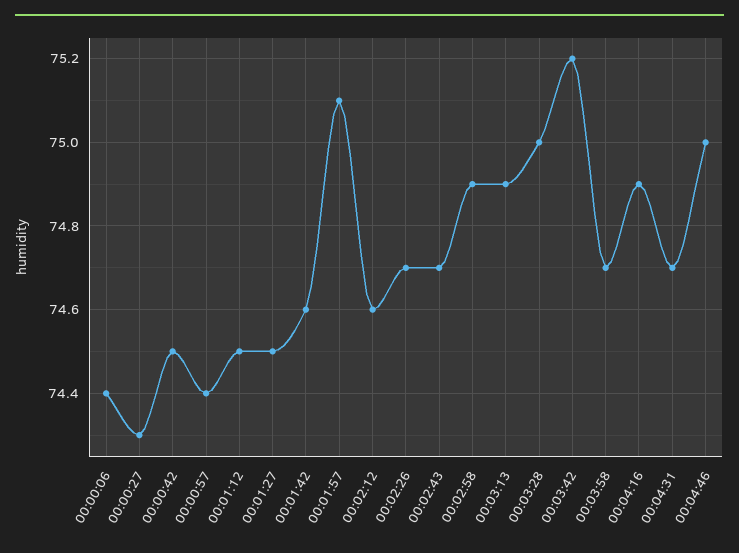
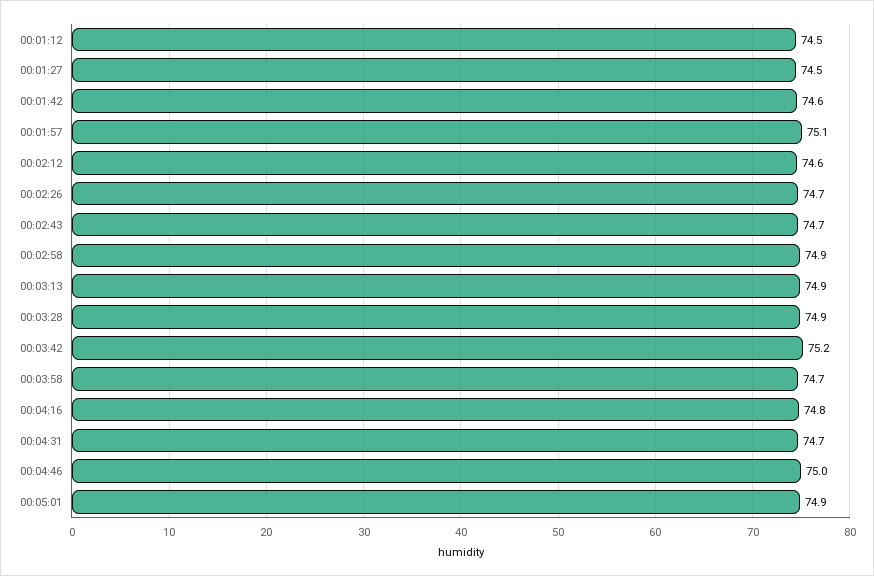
00:00:06: 74.4 -> none
00:00:27: 74.3 -> none
00:00:42: 74.5 -> none
00:00:57: 74.4 -> none
00:03:28: 75 -> 74.9
00:04:16: 74.9 -> 74.8
00:05:01: none -> 74.9

